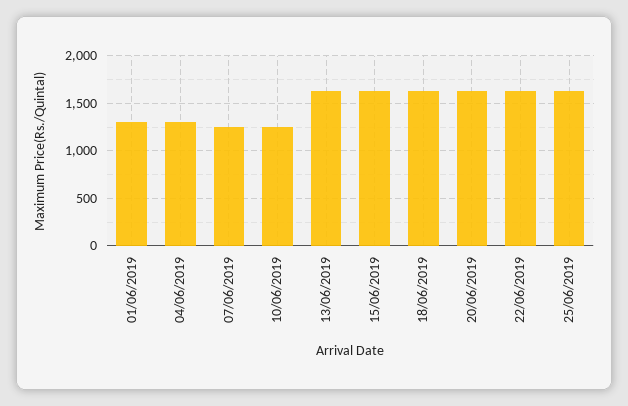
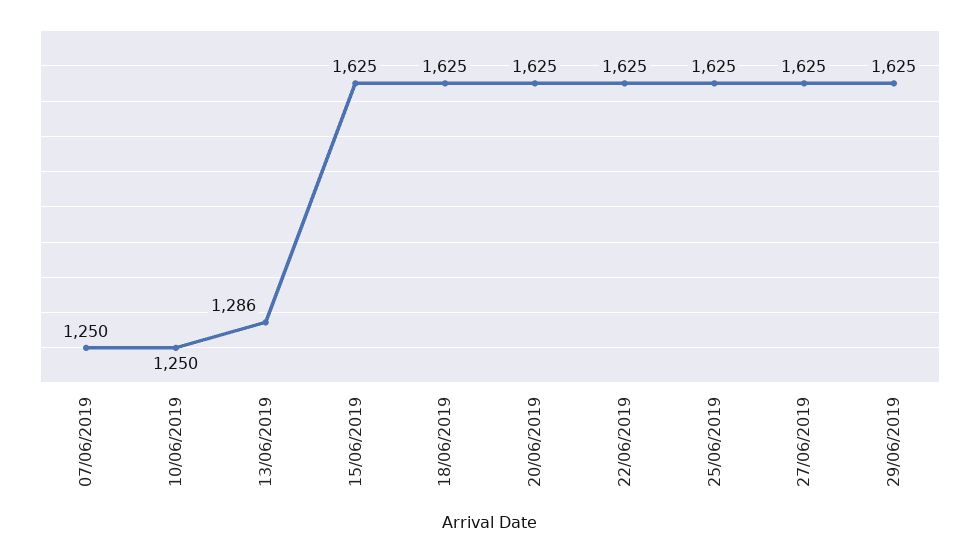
01/06/2019: 1300 -> none
04/06/2019: 1300 -> none
13/06/2019: 1600 -> 1286
27/06/2019: none -> 1625
29/06/2019: none -> 1625

